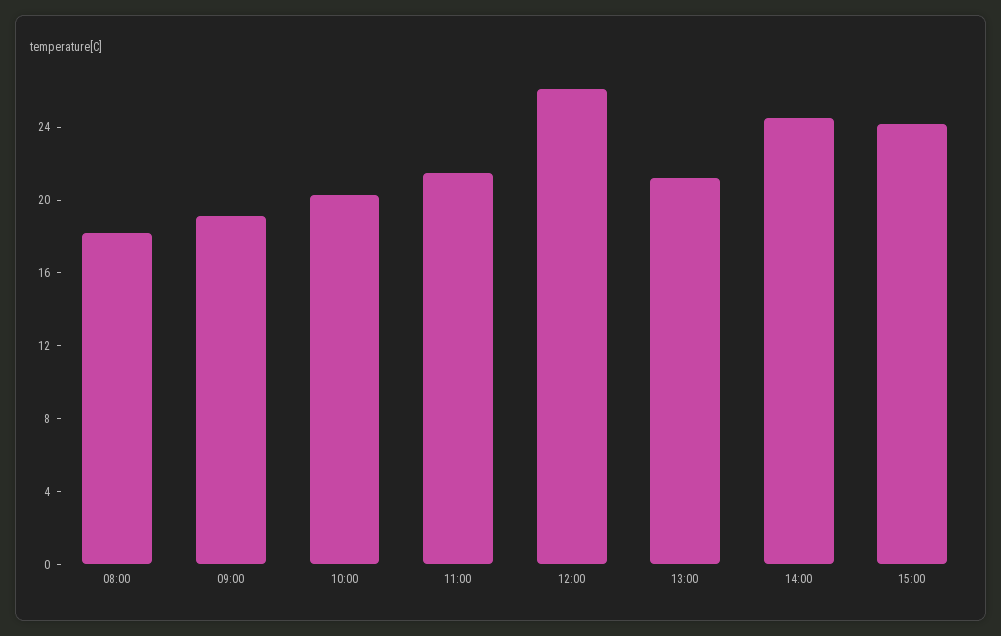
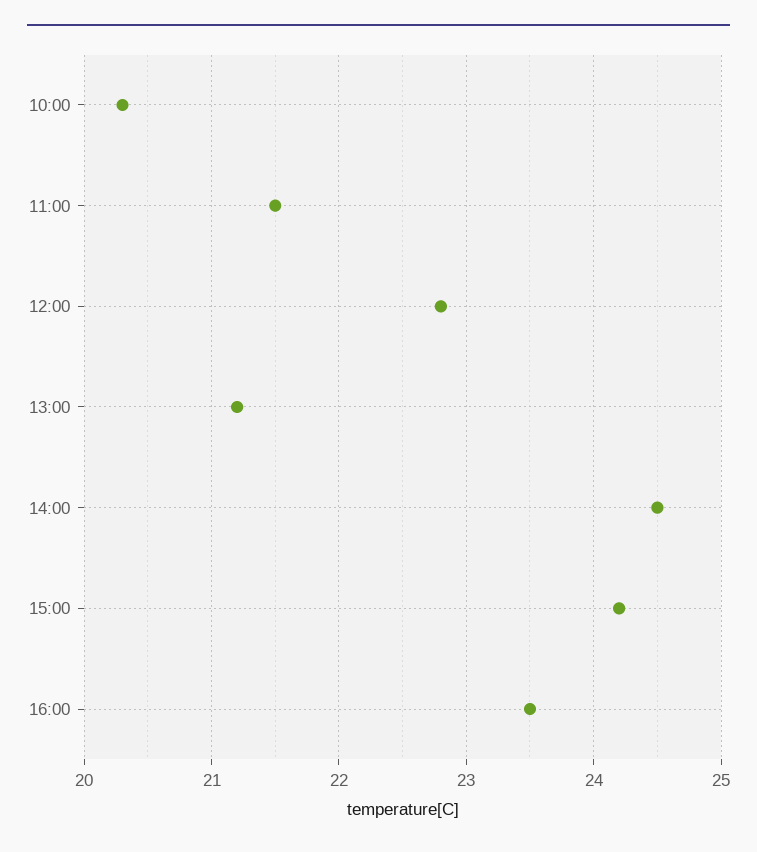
08:00: 18 -> none
09:00: 19 -> none
12:00: 26 -> 22.8
16:00: none -> 23.5

